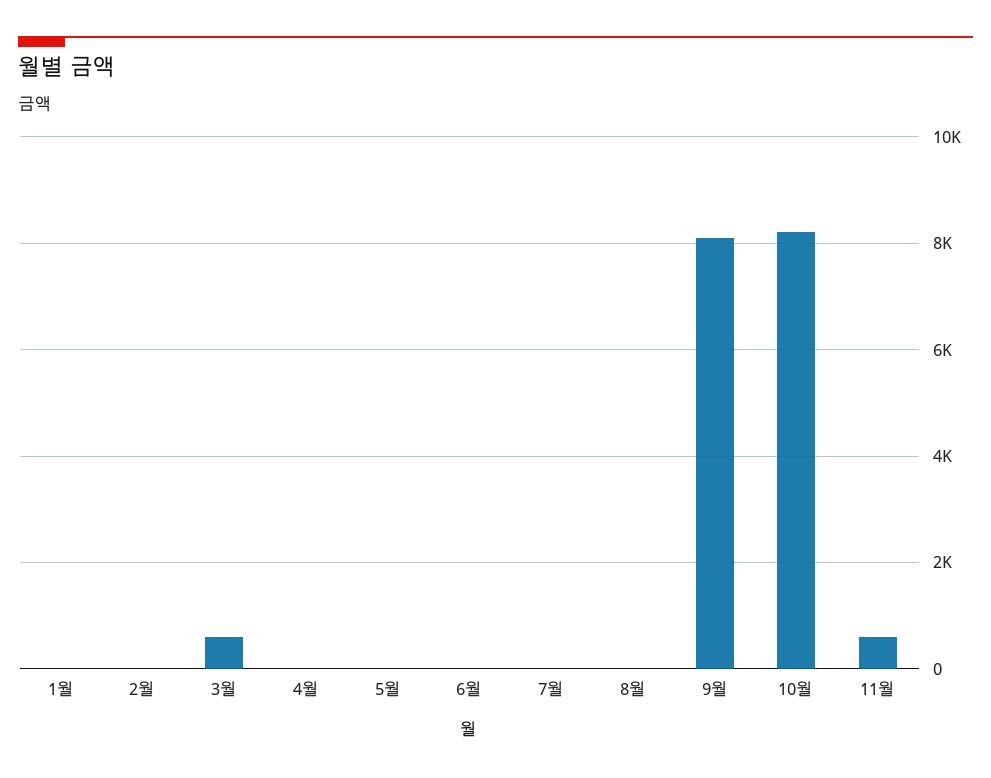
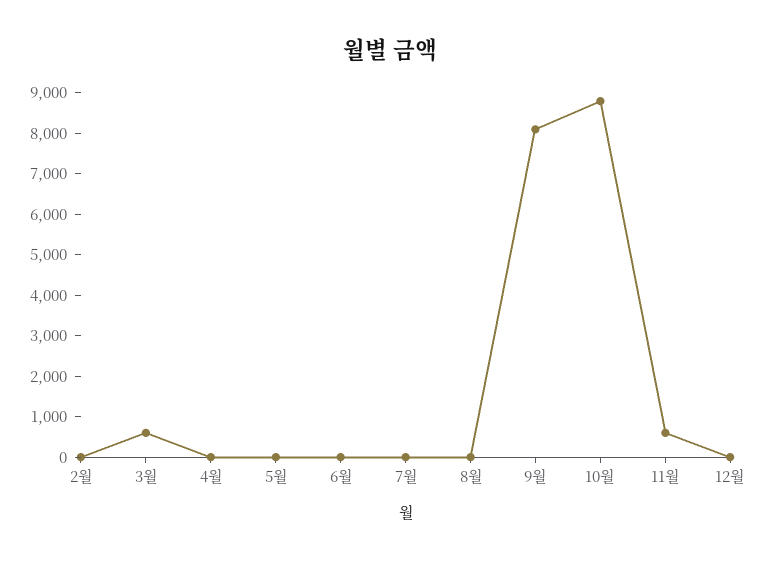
1월: 0 -> none
10월: 8200 -> 8800
12월: none -> 0

